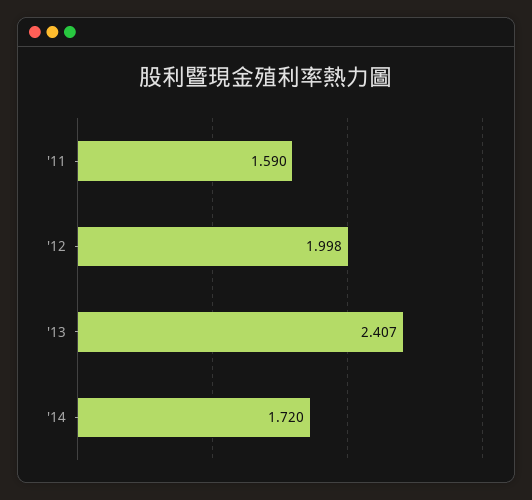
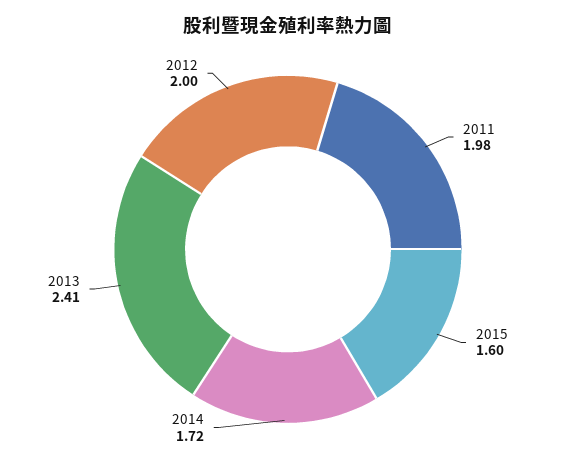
'11: 1.59 -> 1.98
2015: none -> 1.6

